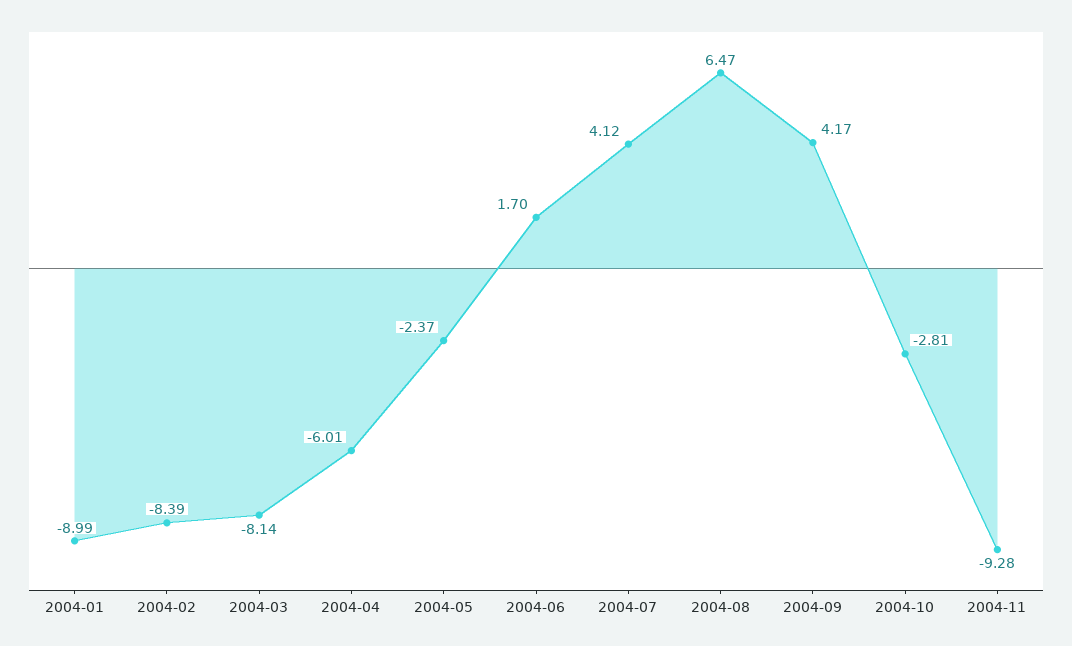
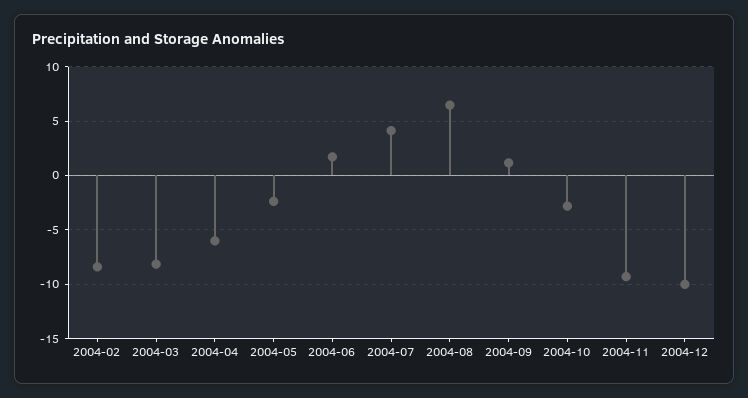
2004-01: -8.99 -> none
2004-09: 4.17 -> 1
2004-12: none -> -10

